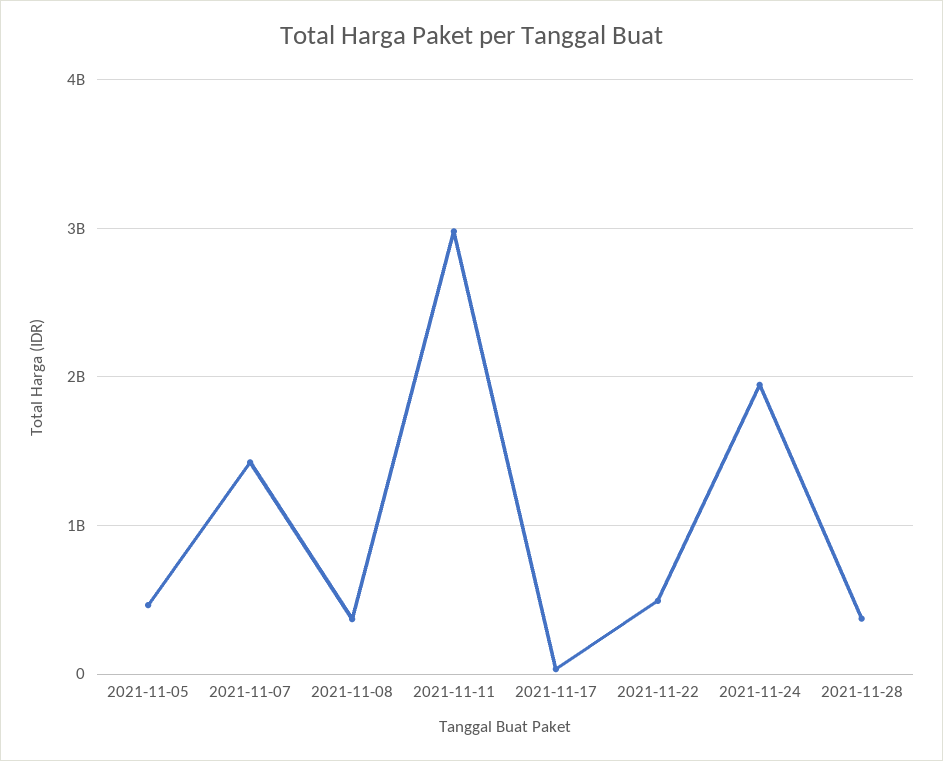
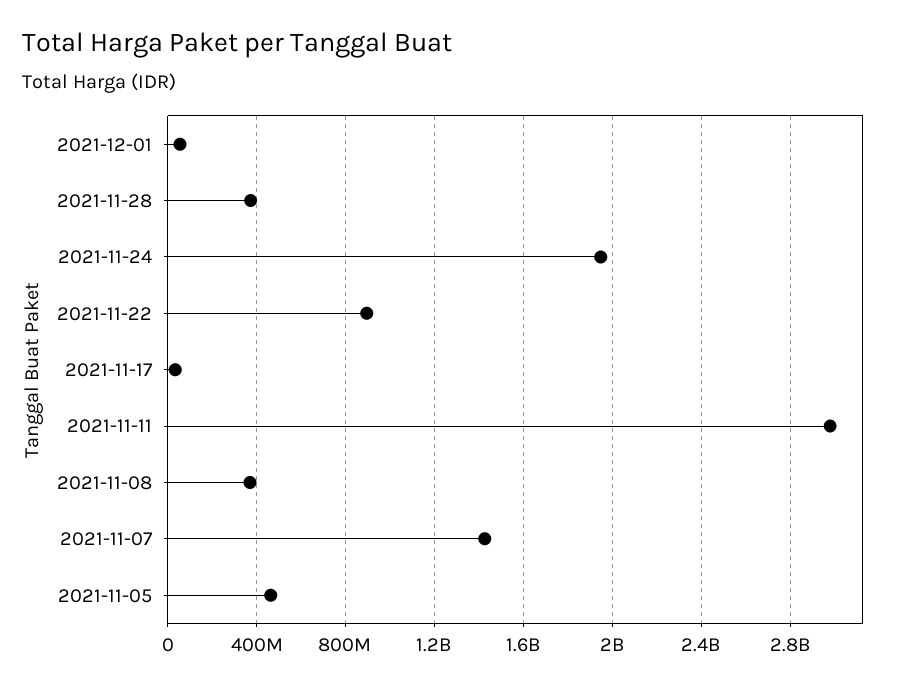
2021-11-22: 500000000 -> 900000000
2021-12-01: none -> 50000000

